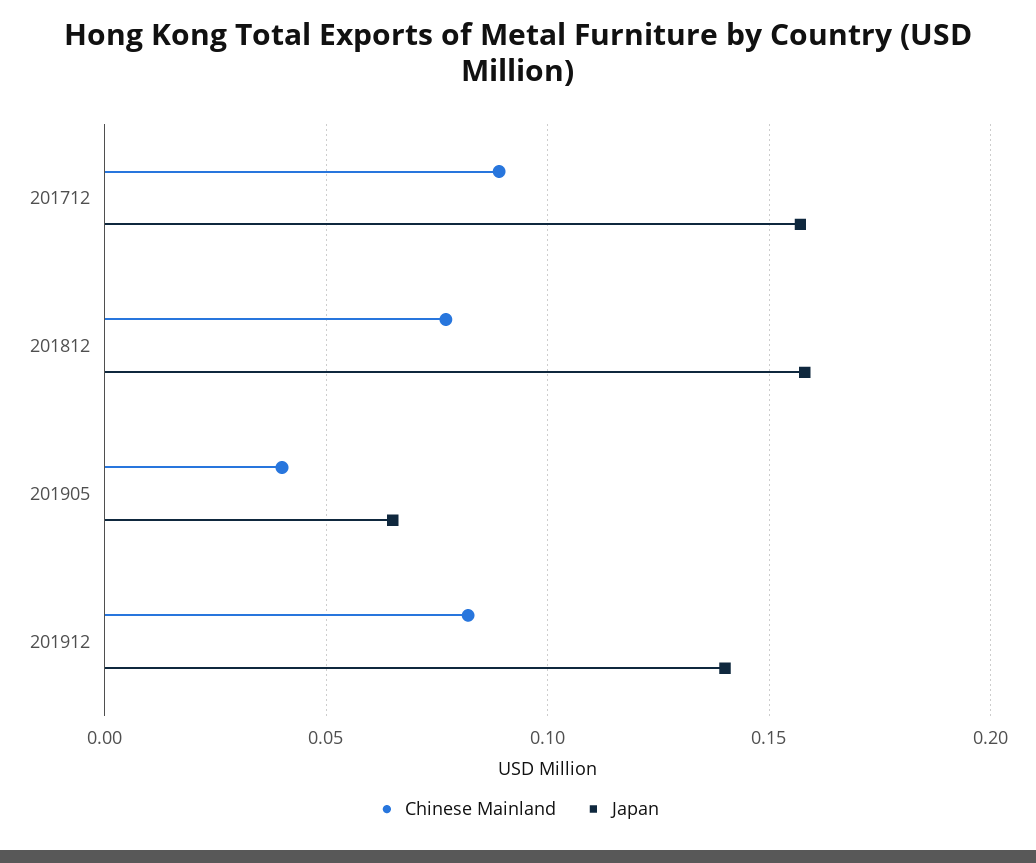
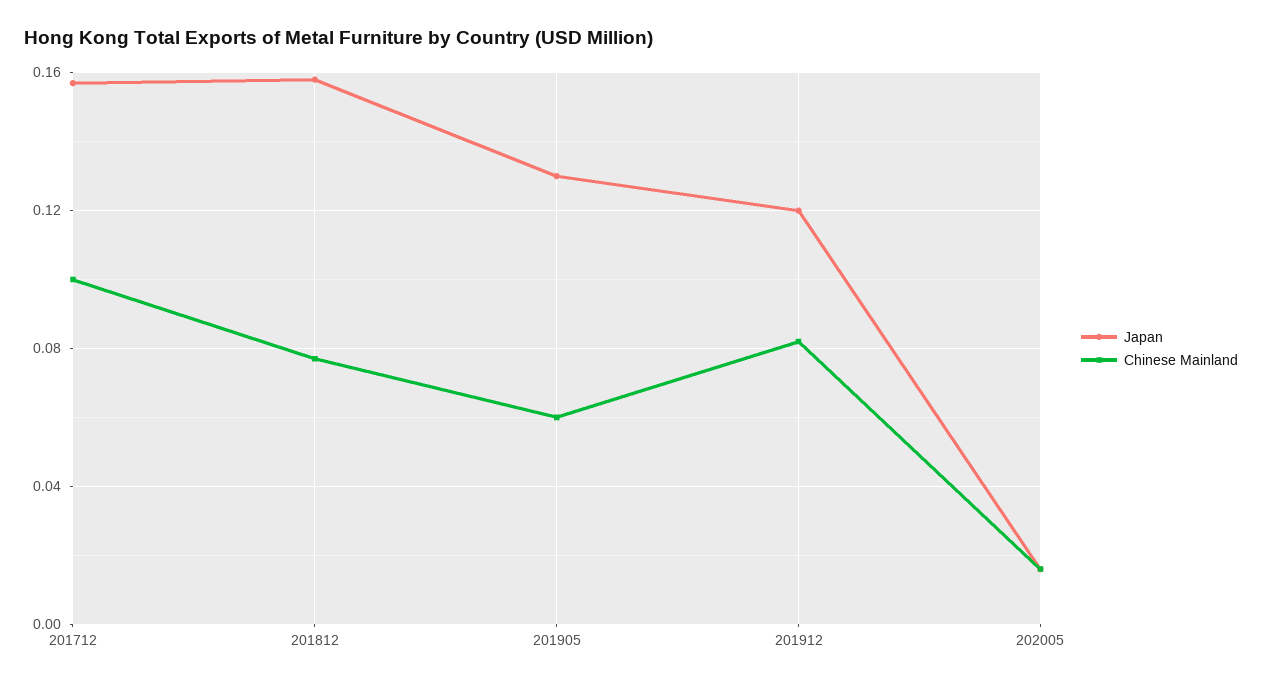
Chinese Mainland, 201712: 0.09 -> 0.1
Chinese Mainland, 201905: 0.04 -> 0.06
Japan, 201905: 0.065 -> 0.13
Japan, 201912: 0.14 -> 0.12
Japan, 202005: none -> 0.015
Chinese Mainland, 202005: none -> 0.015

